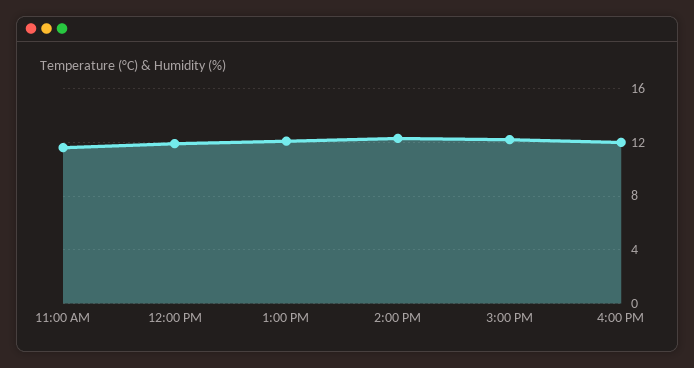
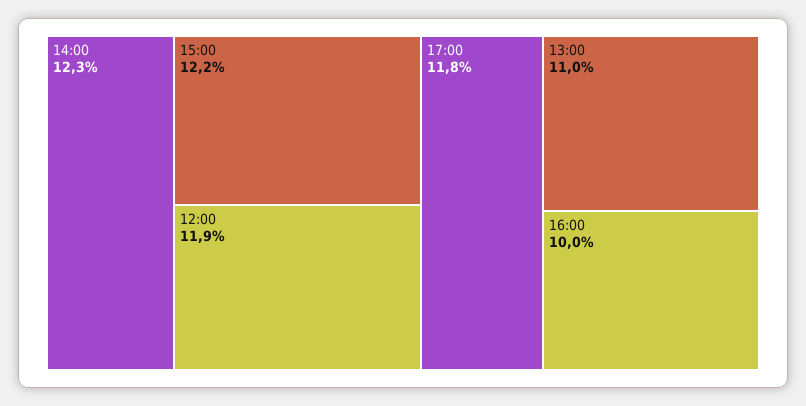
11:00 AM: 11.5 -> none
1:00 PM: 12 -> 11
4:00 PM: 12 -> 10
17:00: none -> 11.8

